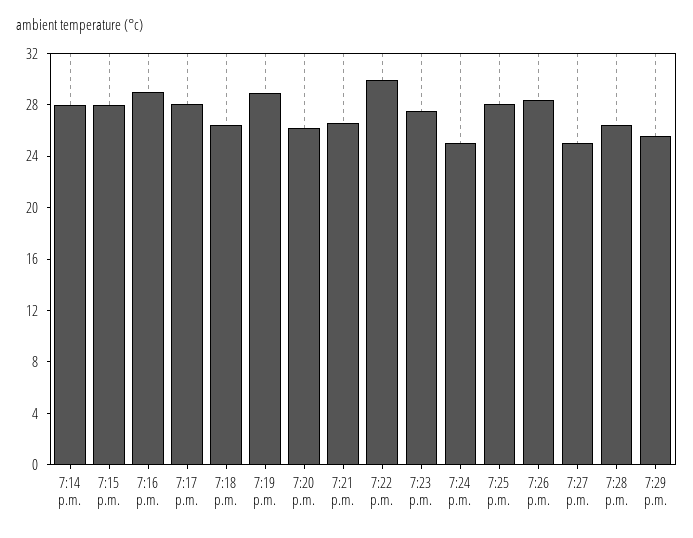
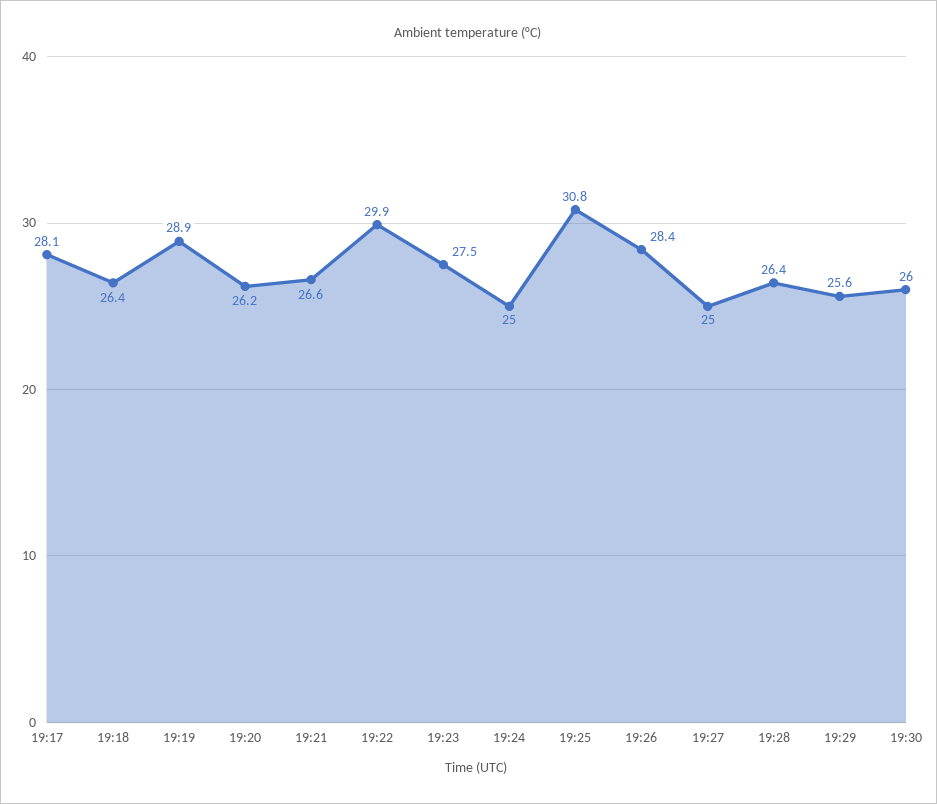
7:14 p.m.: 28 -> none
7:15 p.m.: 28 -> none
7:16 p.m.: 29 -> none
7:25 p.m.: 28 -> 30.8
19:30: none -> 26

